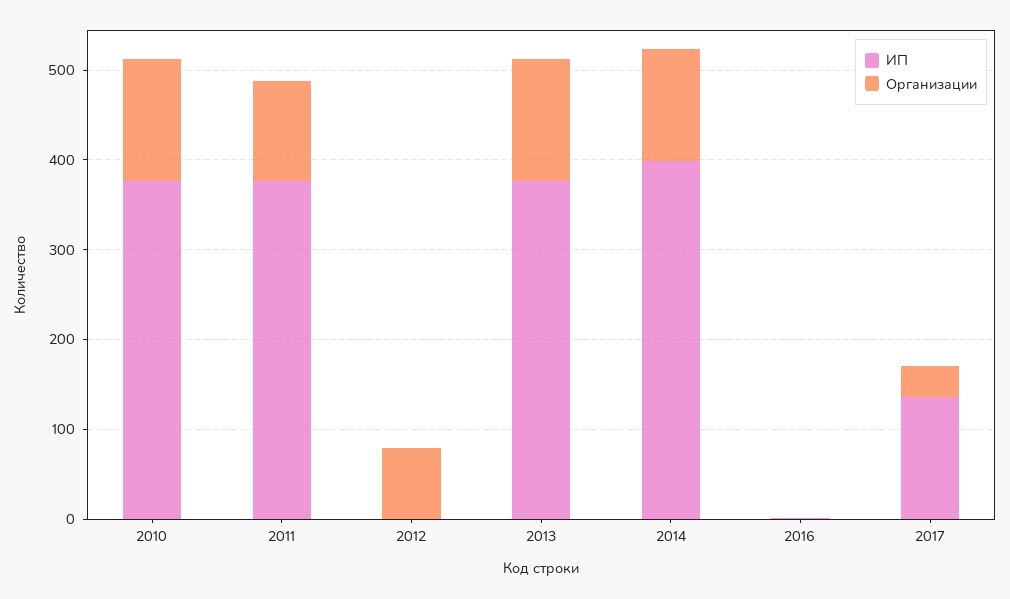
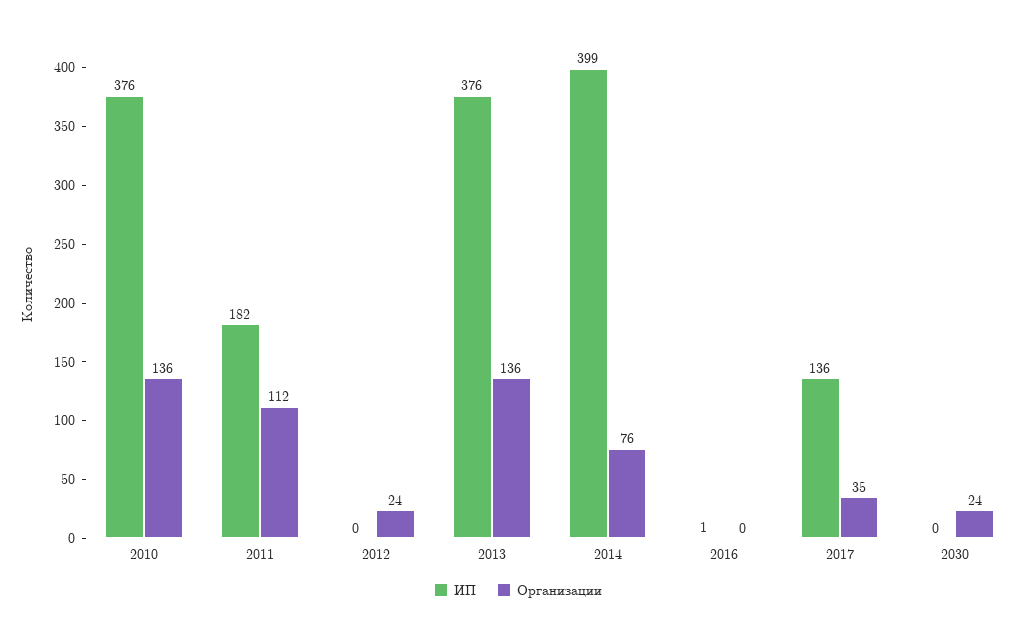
ИП, 2011: 380 -> 182
Организации, 2012: 80 -> 24
Организации, 2014: 120 -> 76
ИП, 2030: none -> 0
Организации, 2030: none -> 24

